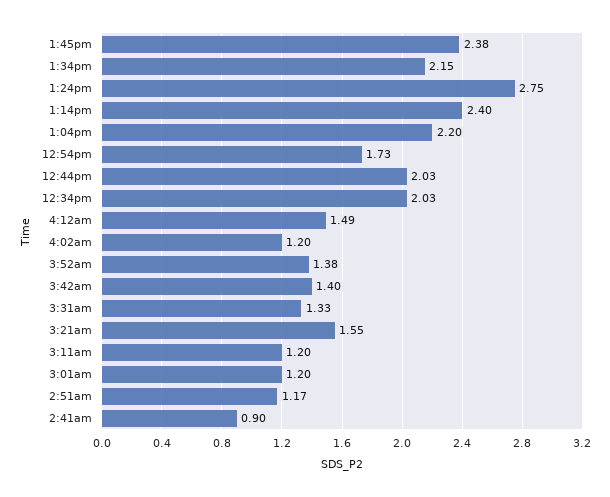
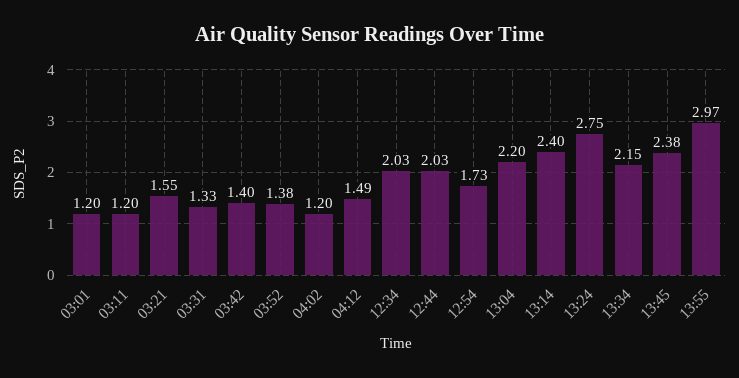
2:51am: 1.17 -> none
2:41am: 0.9 -> none
13:55: none -> 2.97

